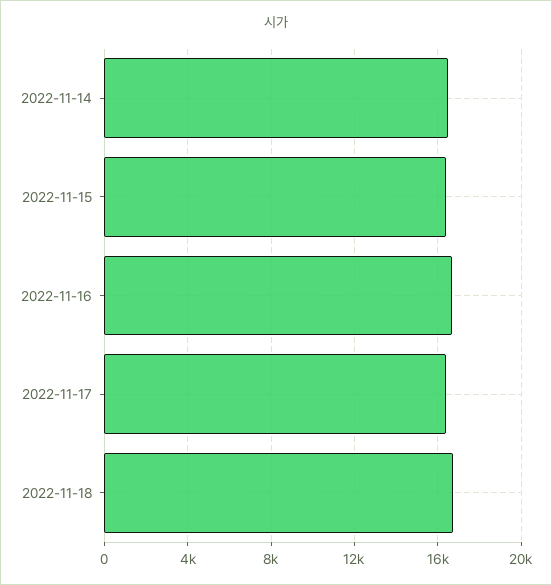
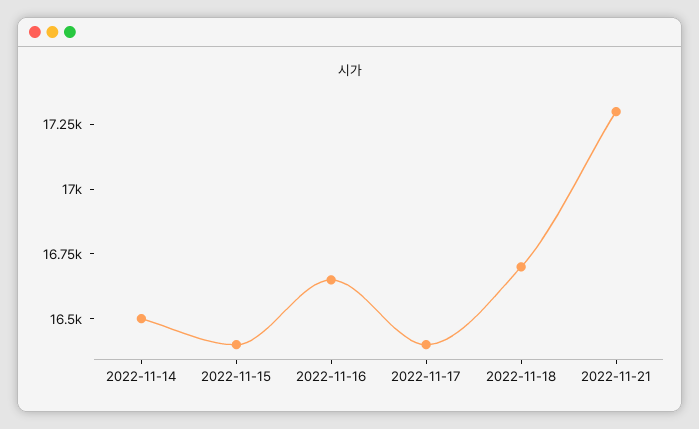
2022-11-21: none -> 17300

